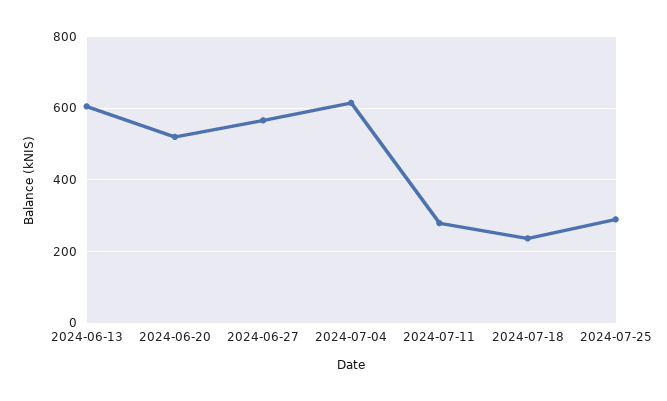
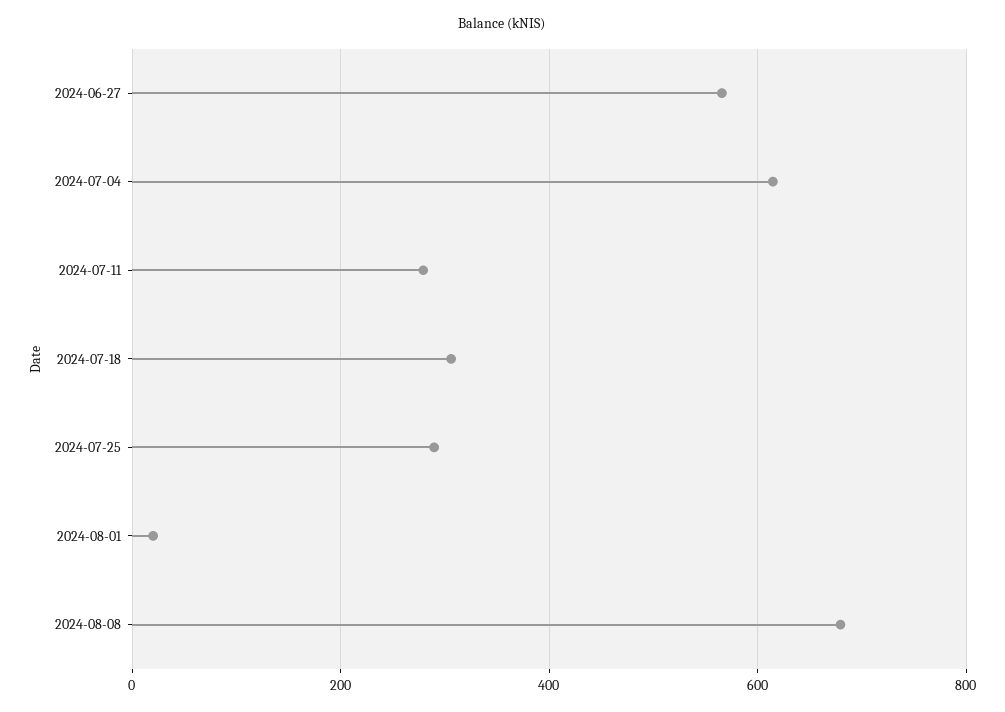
2024-06-13: 600 -> none
2024-06-20: 520 -> none
2024-07-18: 240 -> 300
2024-08-01: none -> 20
2024-08-08: none -> 680

